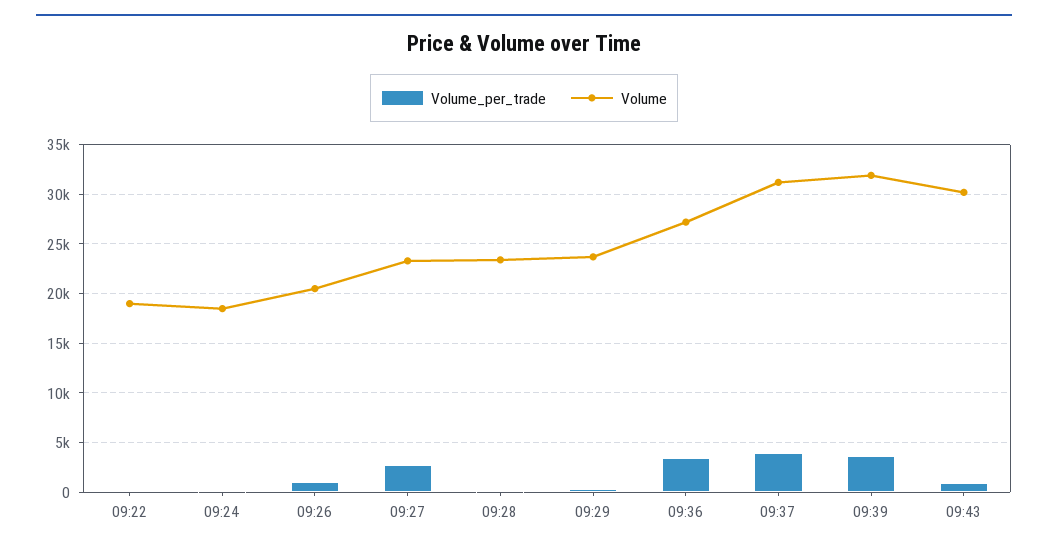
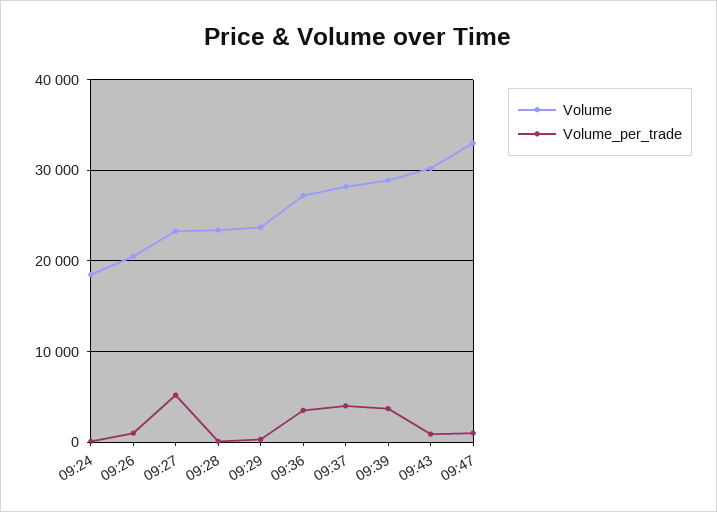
Volume_per_trade, 09:22: 0 -> none
Volume, 09:22: 19000 -> none
Volume_per_trade, 09:27: 3000 -> 5000
Volume, 09:37: 31000 -> 28000
Volume, 09:39: 32000 -> 29000
Volume, 09:47: none -> 33000
Volume_per_trade, 09:47: none -> 1000

